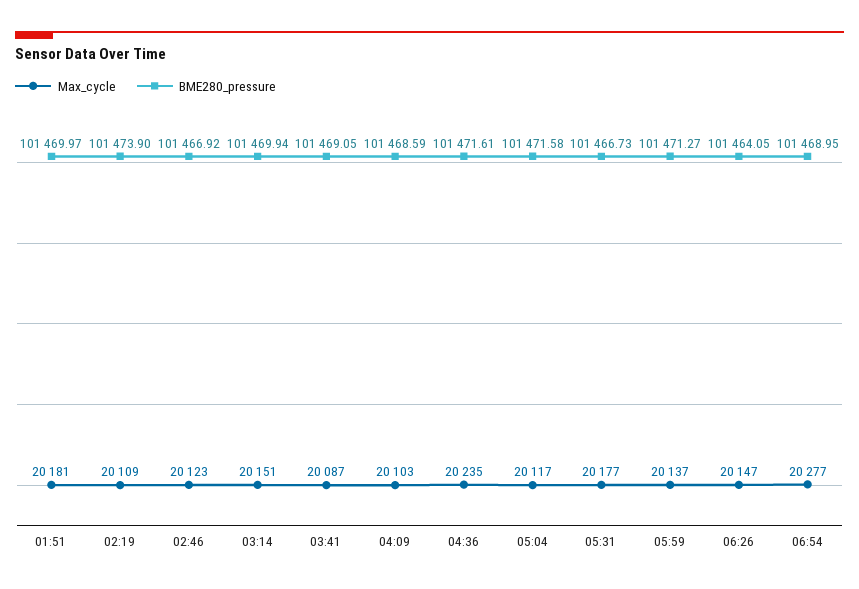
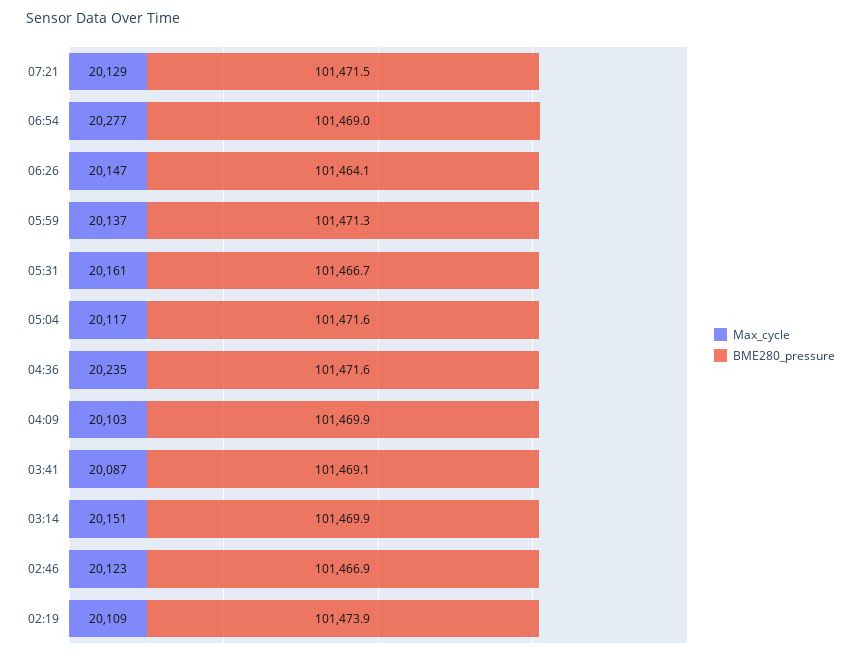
Max_cycle, 01:51: 20181 -> none
BME280_pressure, 01:51: 101469.97 -> none
BME280_pressure, 04:09: 101468.59 -> 101469.9
Max_cycle, 05:31: 20177 -> 20161
Max_cycle, 07:21: none -> 20129
BME280_pressure, 07:21: none -> 101471.5

